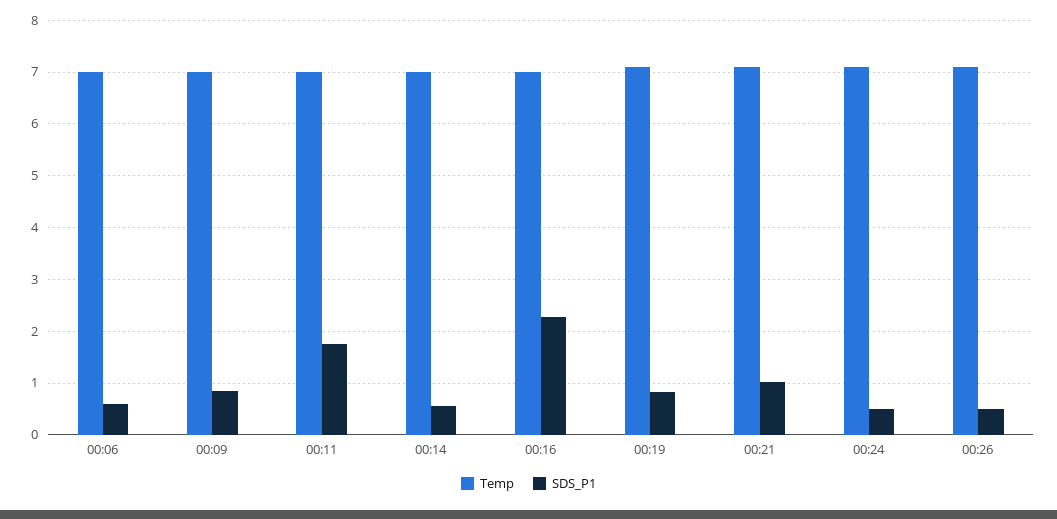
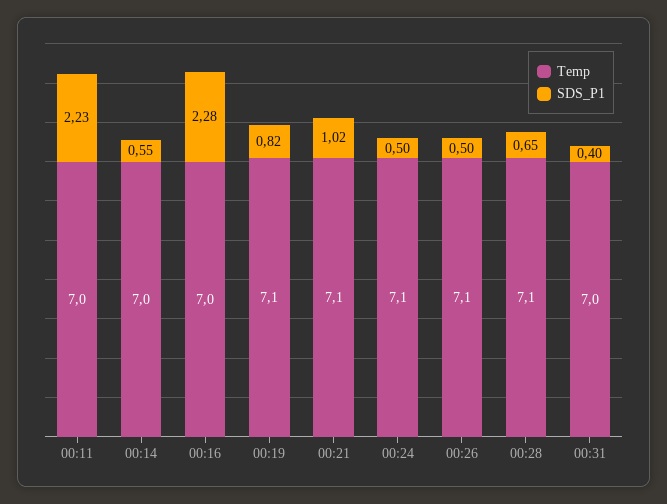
Temp, 00:06: 7 -> none
SDS_P1, 00:06: 0.6 -> none
Temp, 00:09: 7 -> none
SDS_P1, 00:09: 0.8 -> none
SDS_P1, 00:11: 1.8 -> 2.23
Temp, 00:28: none -> 7.1
SDS_P1, 00:28: none -> 0.65
Temp, 00:31: none -> 7
SDS_P1, 00:31: none -> 0.4

